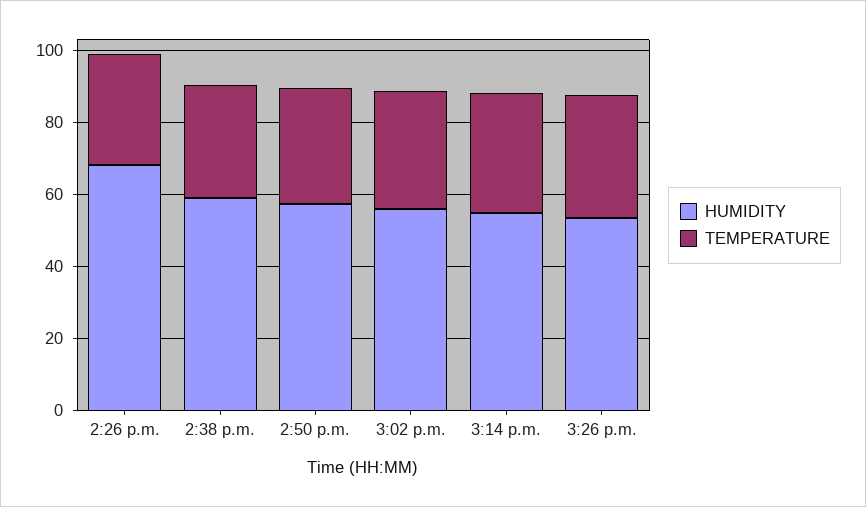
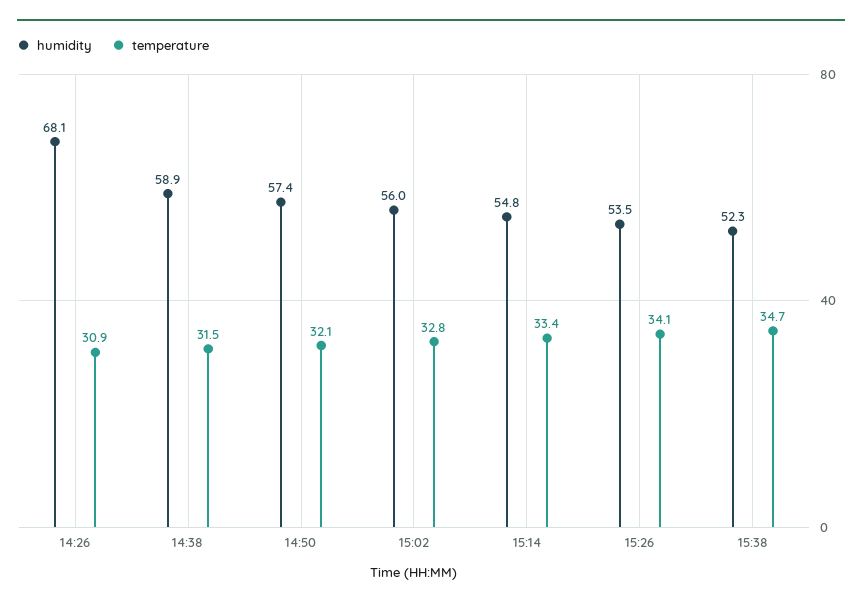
HUMIDITY, 15:38: none -> 52.3
TEMPERATURE, 15:38: none -> 34.7

